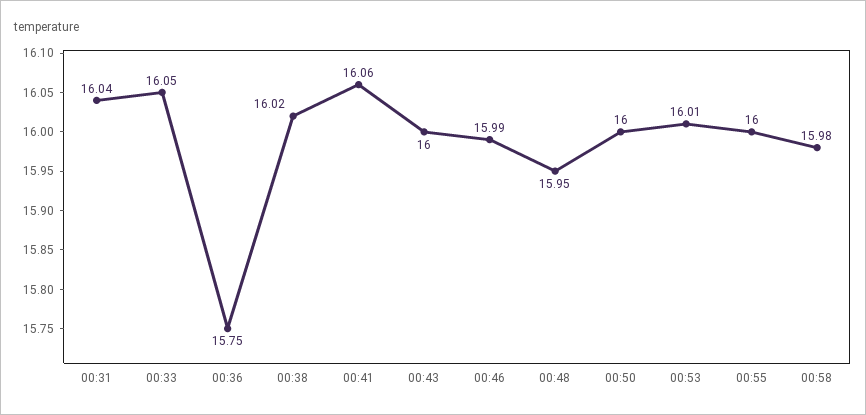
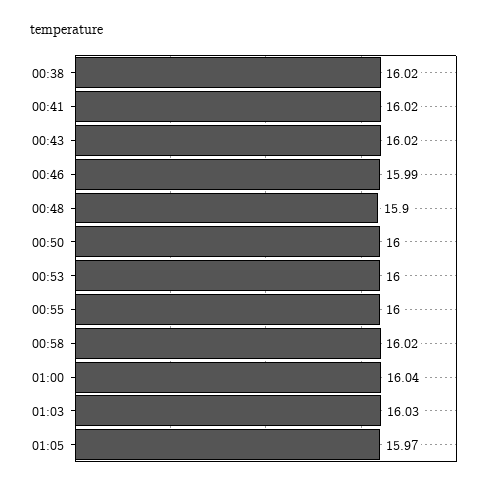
00:31: 16.04 -> none
00:33: 16.05 -> none
00:36: 15.75 -> none
00:41: 16.06 -> 16.02
00:43: 16 -> 16.02
00:48: 15.95 -> 15.9
00:53: 16.01 -> 16
00:58: 15.98 -> 16.02
01:00: none -> 16.04
01:03: none -> 16.03
01:05: none -> 15.97

